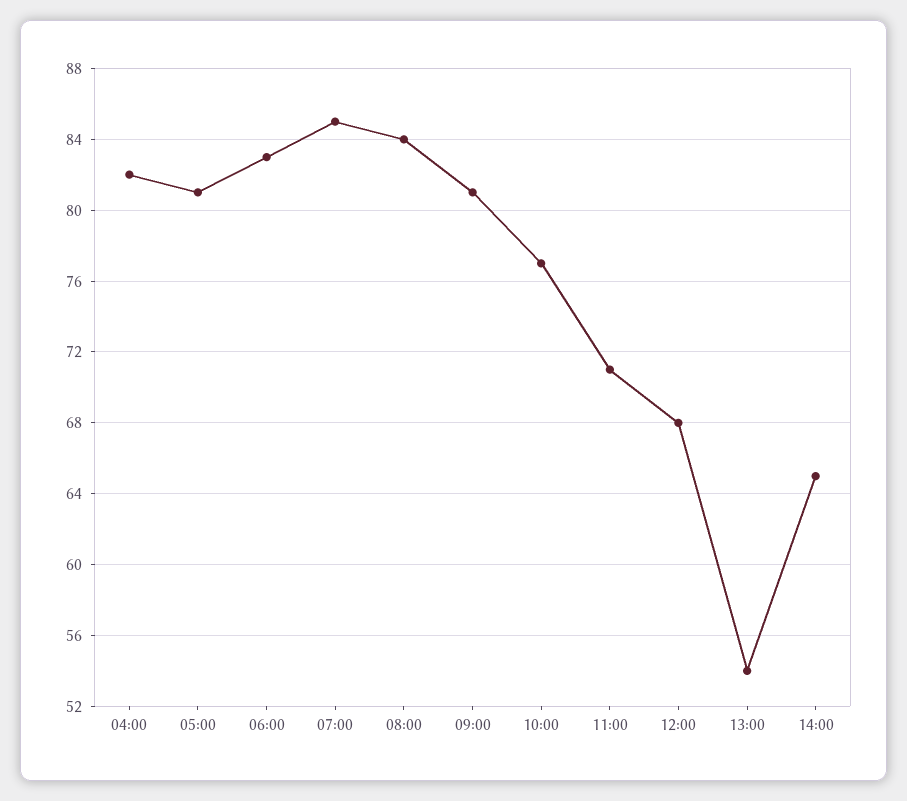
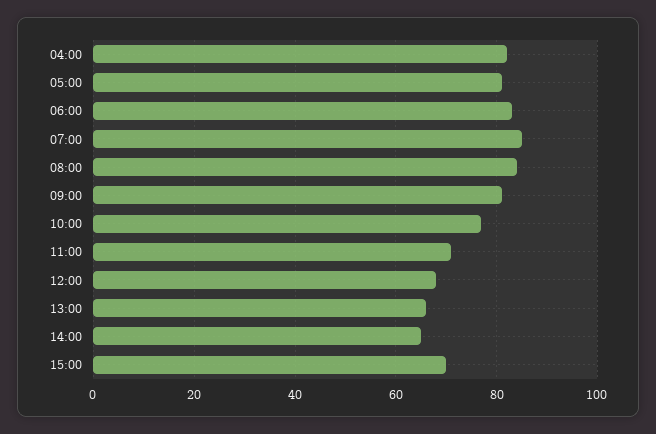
13:00: 54 -> 65
15:00: none -> 70

